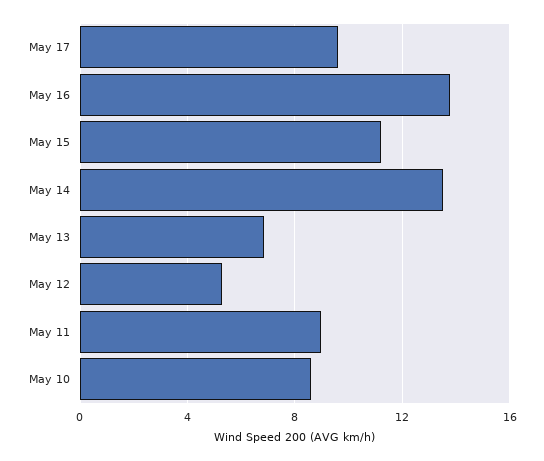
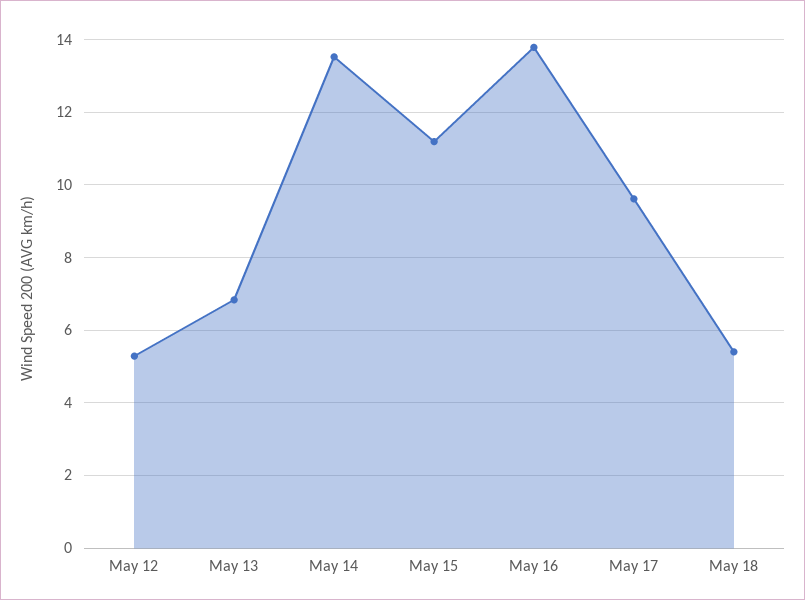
May 11: 9 -> none
May 10: 8.5 -> none
May 18: none -> 5.4

